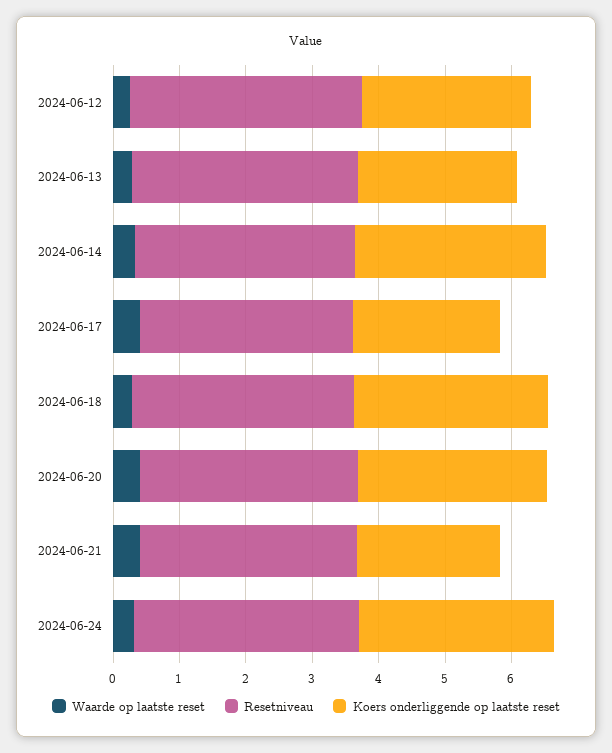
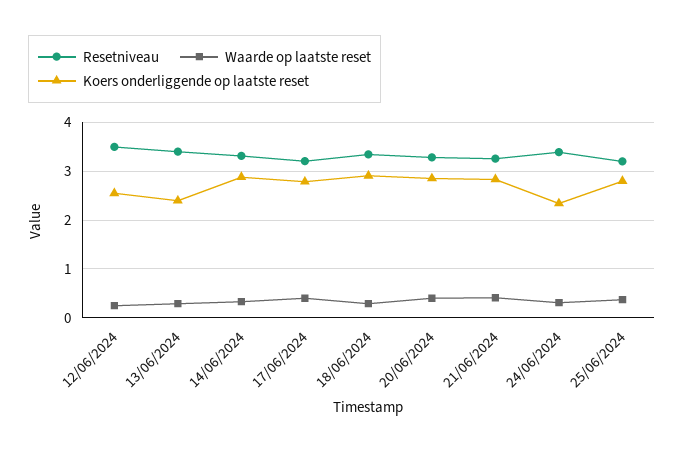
Koers onderliggende op laatste reset, 2024-06-17: 2.2 -> 2.8
Koers onderliggende op laatste reset, 2024-06-21: 2.2 -> 2.8
Koers onderliggende op laatste reset, 2024-06-24: 3 -> 2.4
Resetniveau, 25/06/2024: none -> 3.2
Waarde op laatste reset, 25/06/2024: none -> 0.4
Koers onderliggende op laatste reset, 25/06/2024: none -> 2.8

